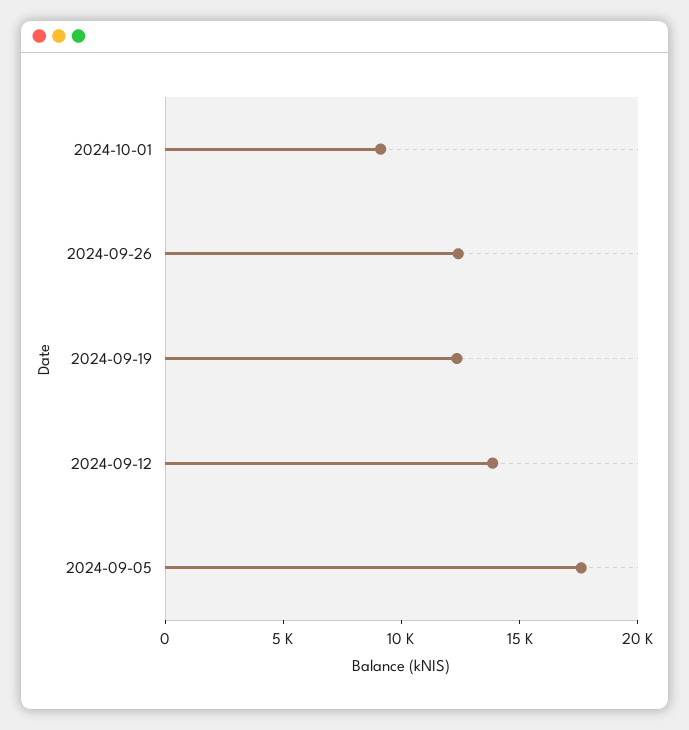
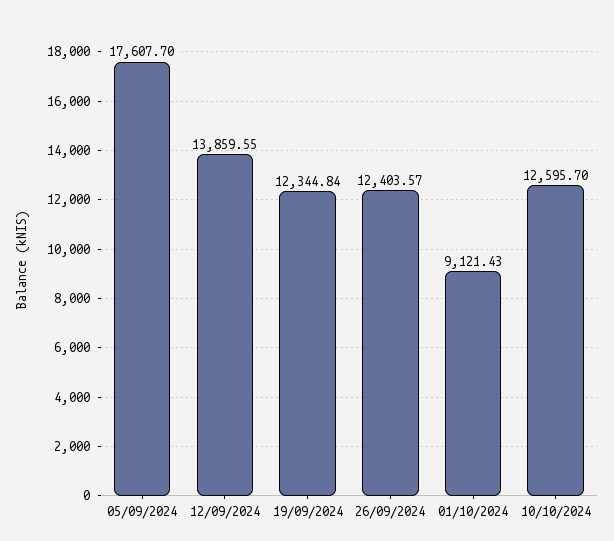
10/10/2024: none -> 12595.7

